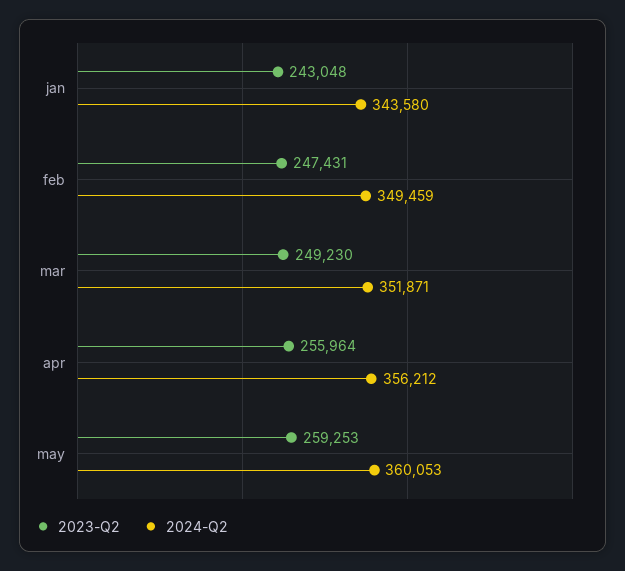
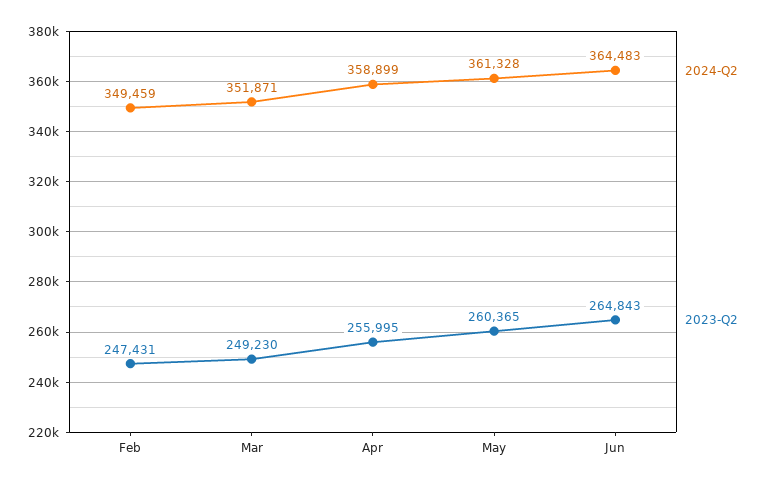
2023-Q2, jan: 243048 -> none
2024-Q2, jan: 343580 -> none
2023-Q2, apr: 255964 -> 255995
2024-Q2, apr: 356212 -> 358899
2023-Q2, may: 259253 -> 260365
2024-Q2, may: 360053 -> 361328
2024-Q2, Jun: none -> 364483
2023-Q2, Jun: none -> 264843

